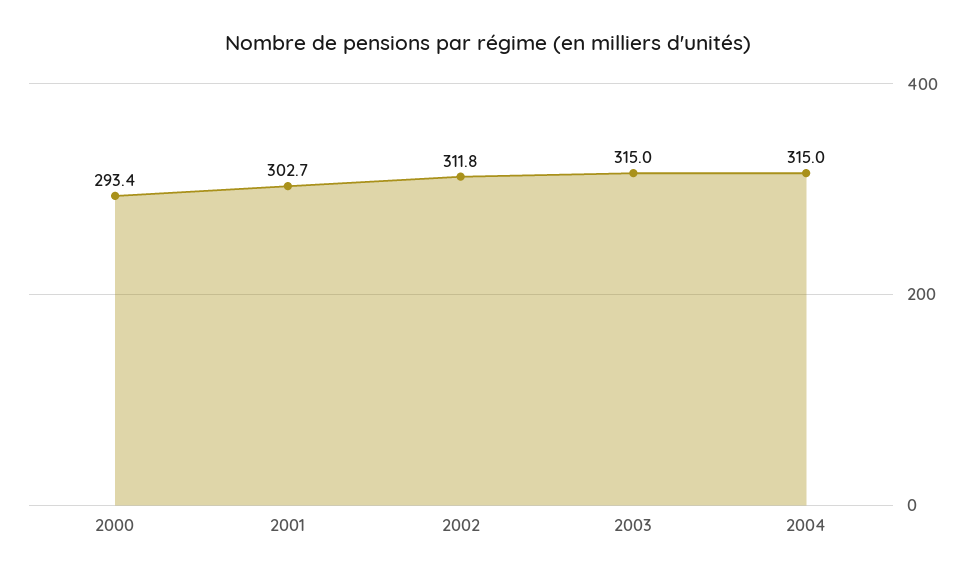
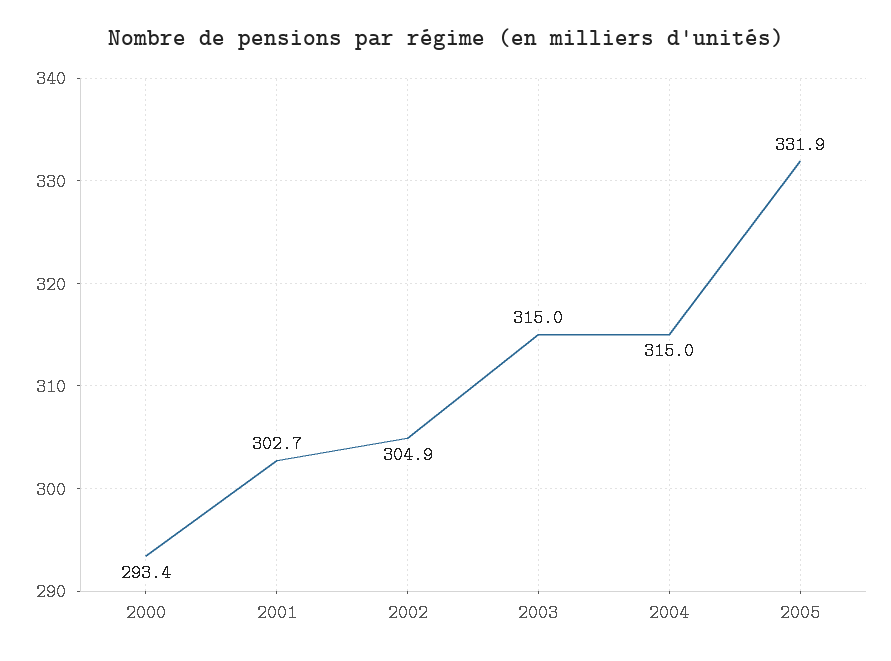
2002: 311.8 -> 304.9
2005: none -> 331.9

